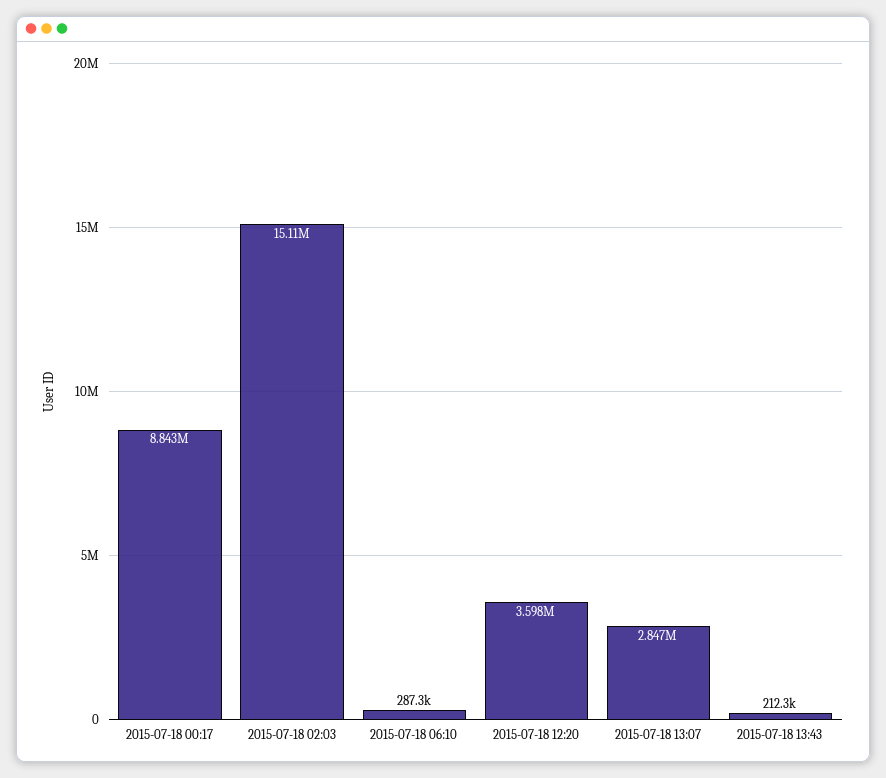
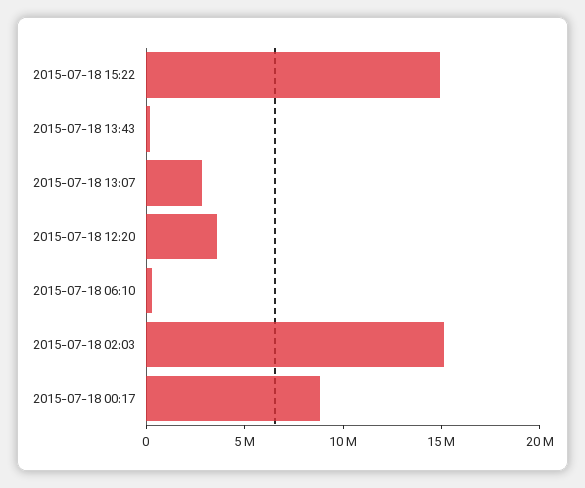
2015-07-18 15:22: none -> 15000000

